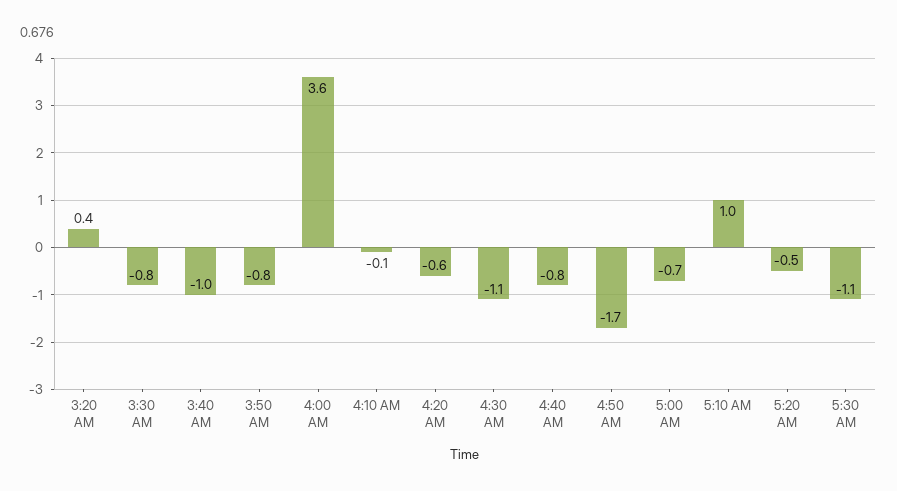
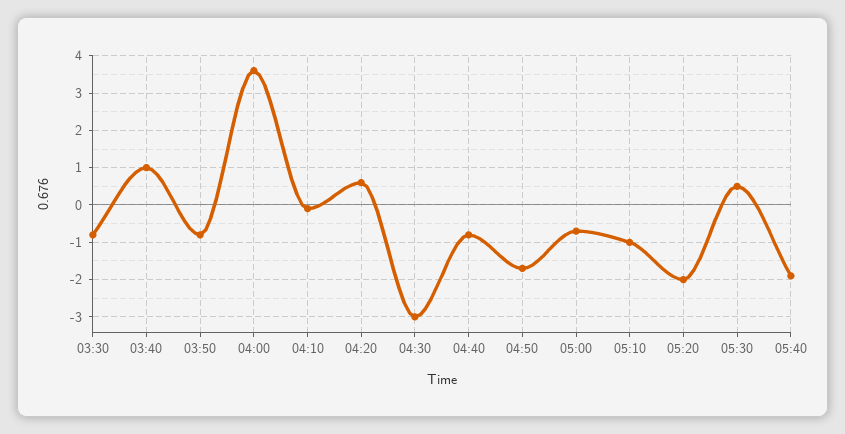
3:20 AM: 0.4 -> none
3:40 AM: -1 -> 1
4:20 AM: -0.6 -> 0.5
4:30 AM: -1.1 -> -3
5:10 AM: 1 -> -1
5:20 AM: -0.5 -> -2
5:30 AM: -1.1 -> 0.5
05:40: none -> -2

